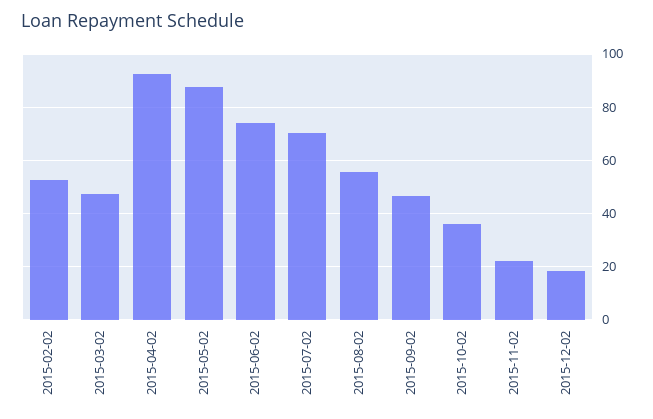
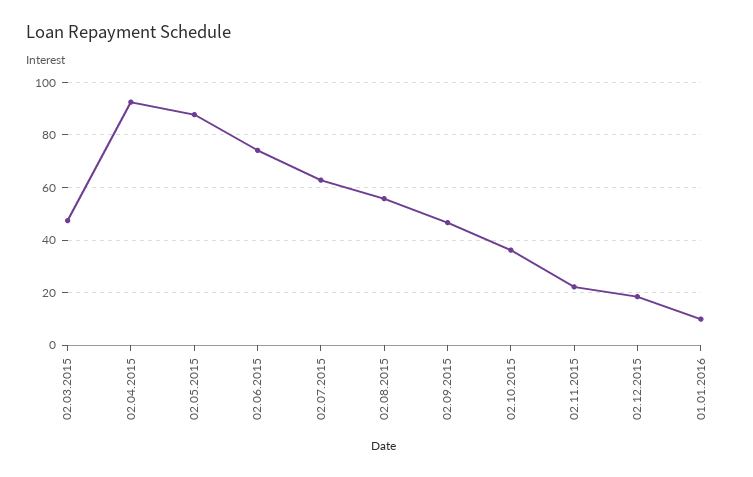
2015-02-02: 52.5 -> none
2015-07-02: 70 -> 62.5
01.01.2016: none -> 10

